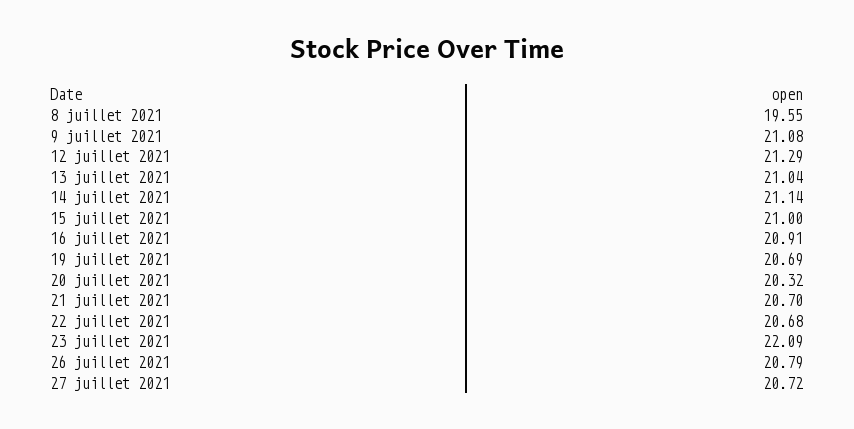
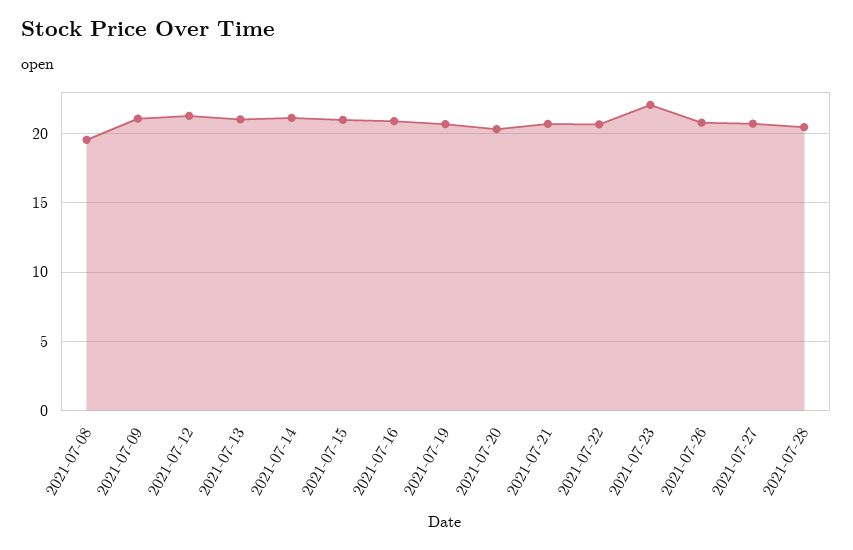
2021-07-28: none -> 20.5

